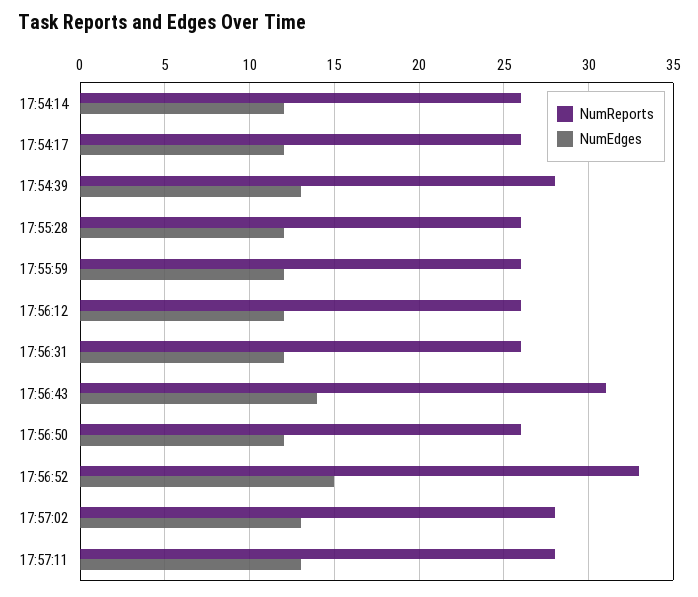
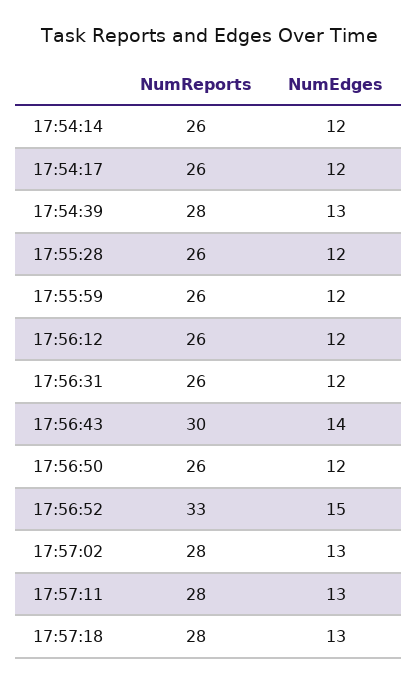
NumReports, 17:56:43: 31 -> 30
NumReports, 17:57:18: none -> 28
NumEdges, 17:57:18: none -> 13

